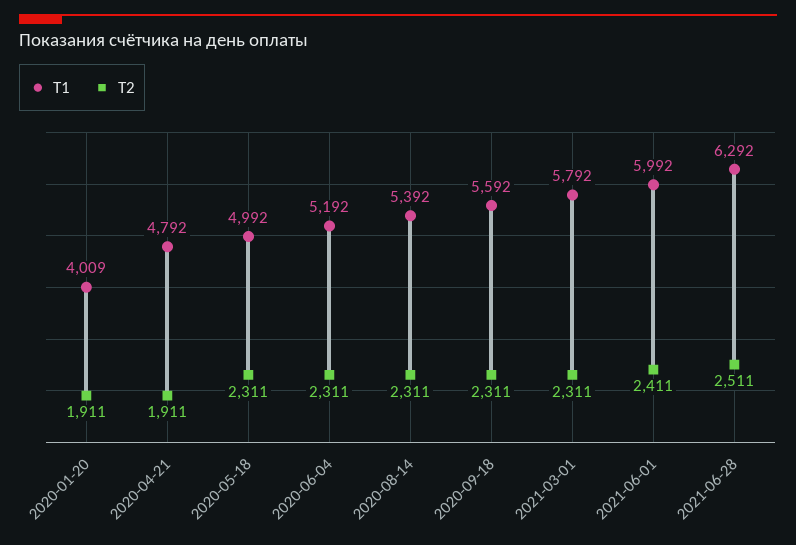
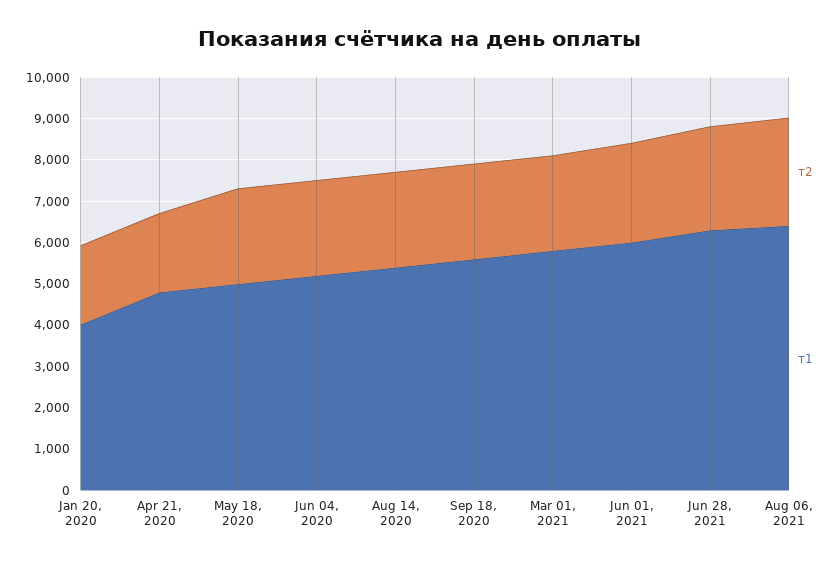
Т2, Aug 06, 2021: none -> 2600
Т1, Aug 06, 2021: none -> 6400

